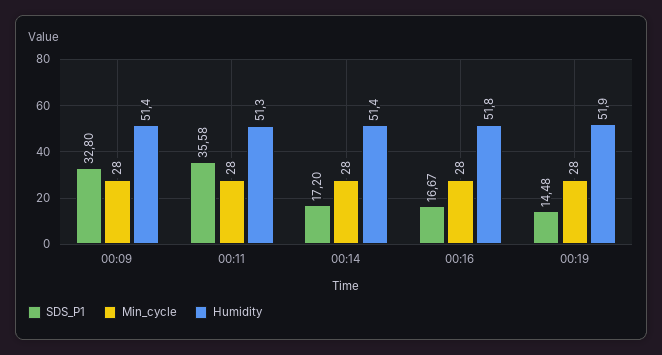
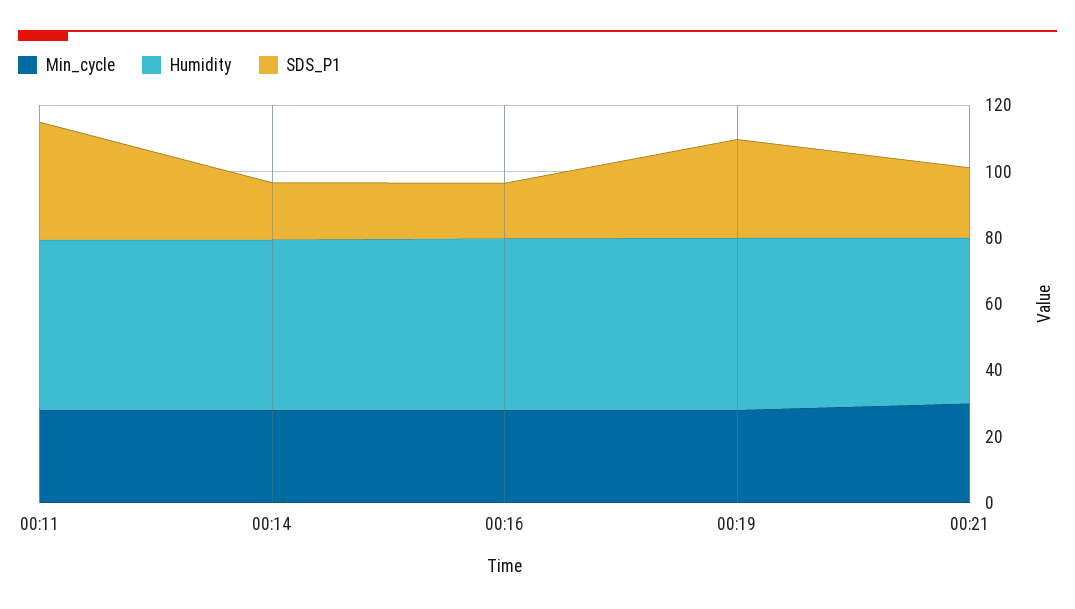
SDS_P1, 00:09: 32.8 -> none
Min_cycle, 00:09: 28 -> none
Humidity, 00:09: 51.4 -> none
SDS_P1, 00:19: 14.48 -> 30
Min_cycle, 00:21: none -> 30
Humidity, 00:21: none -> 50
SDS_P1, 00:21: none -> 20

